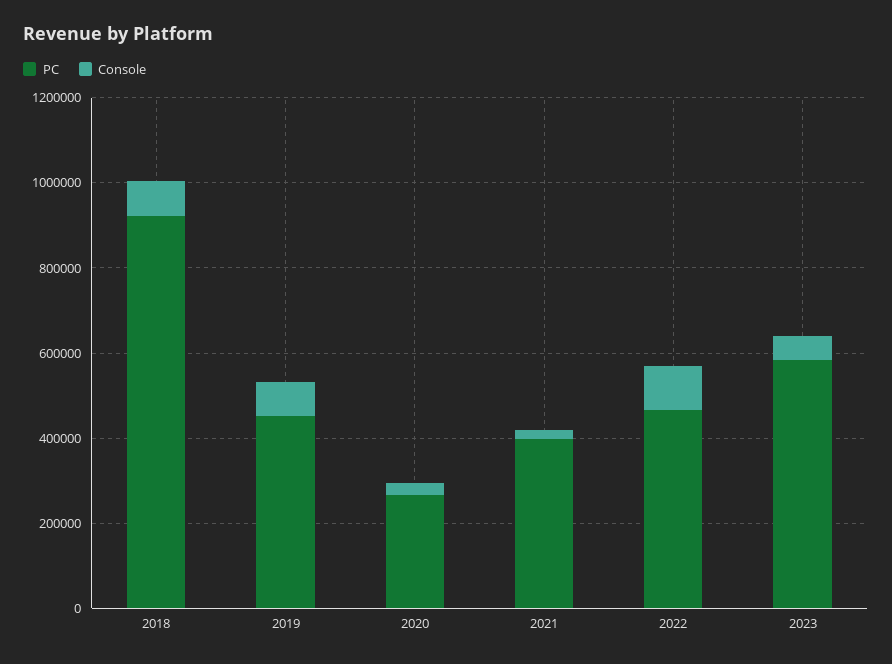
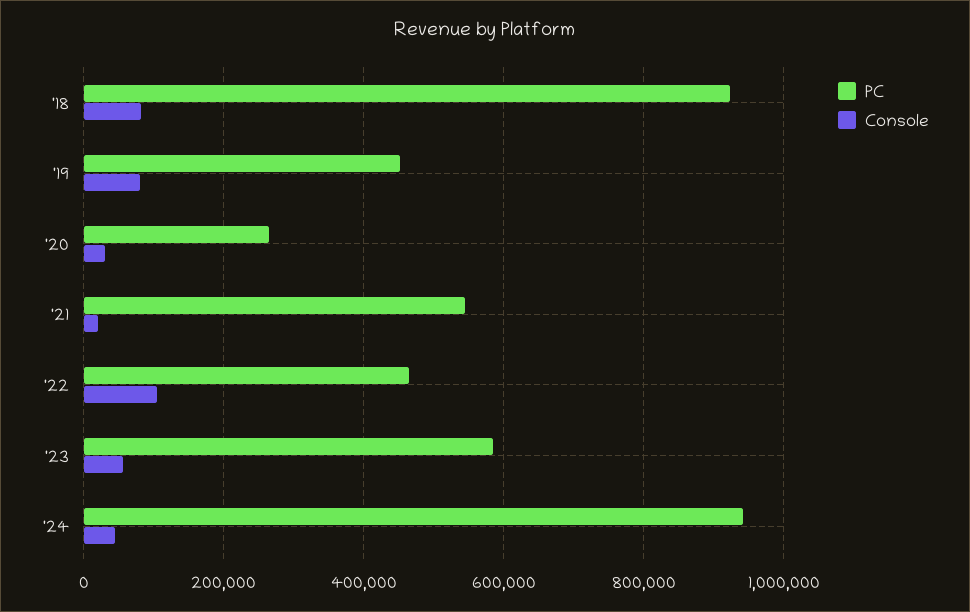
PC, 2021: 400000 -> 540000
PC, '24: none -> 940000
Console, '24: none -> 40000

